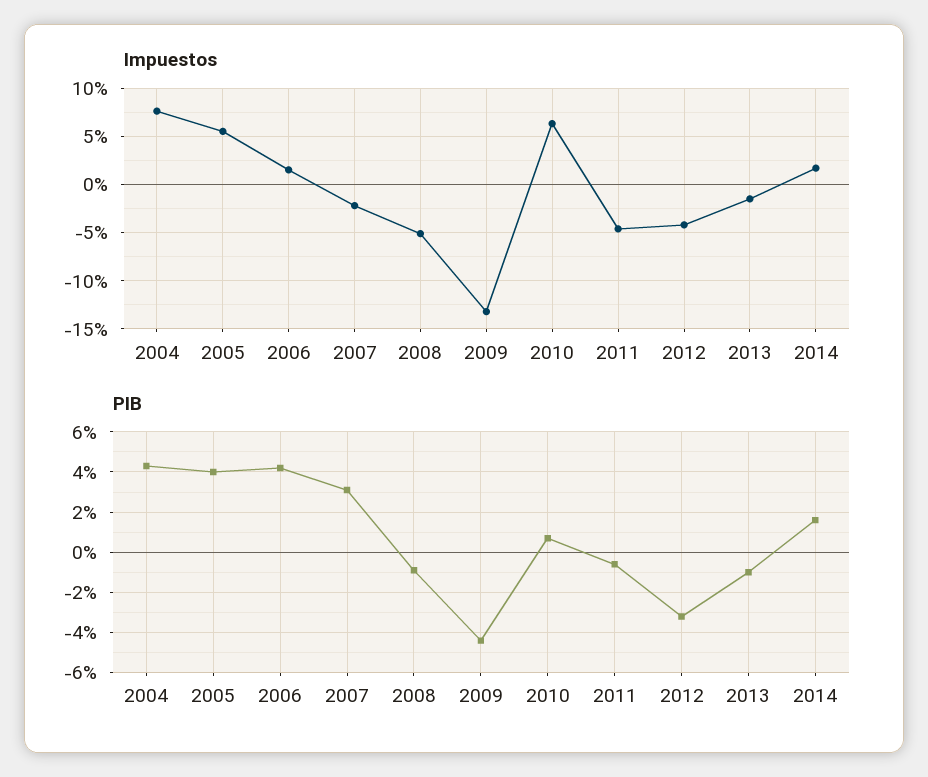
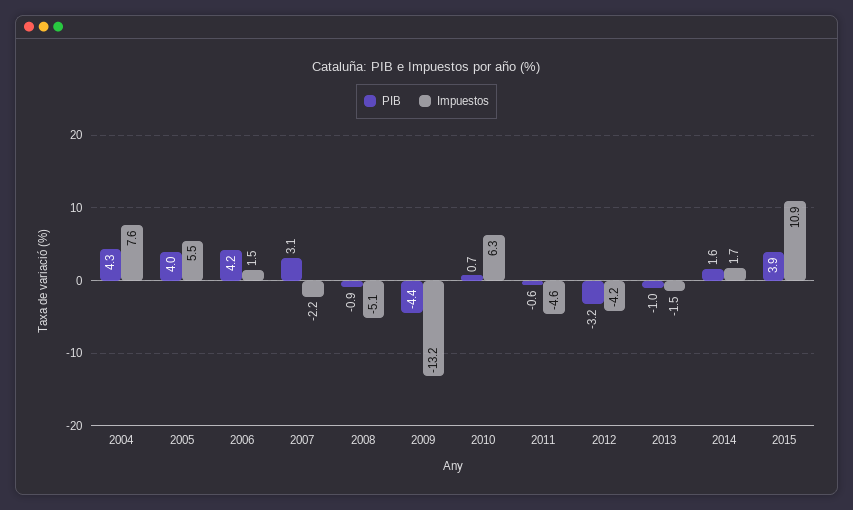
PIB, 2015: none -> 3.9
Impuestos, 2015: none -> 10.9

